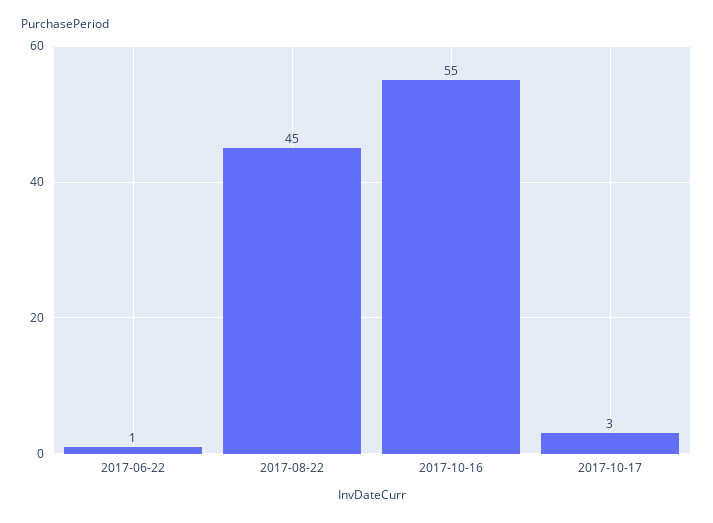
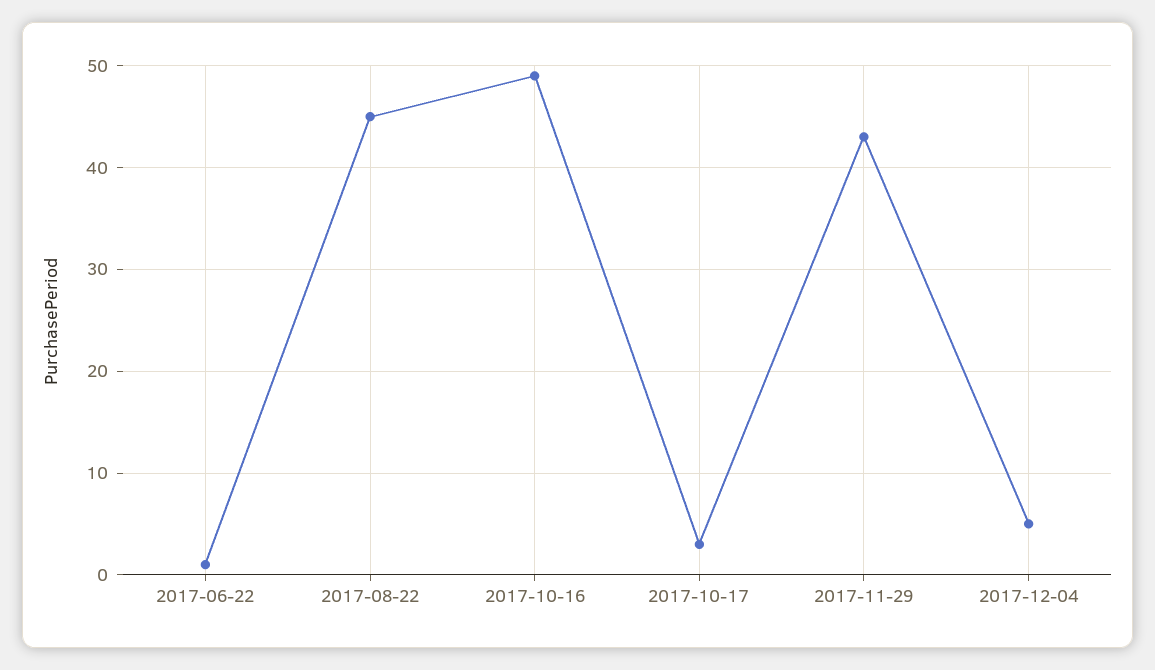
2017-10-16: 55 -> 49
2017-11-29: none -> 43
2017-12-04: none -> 5

